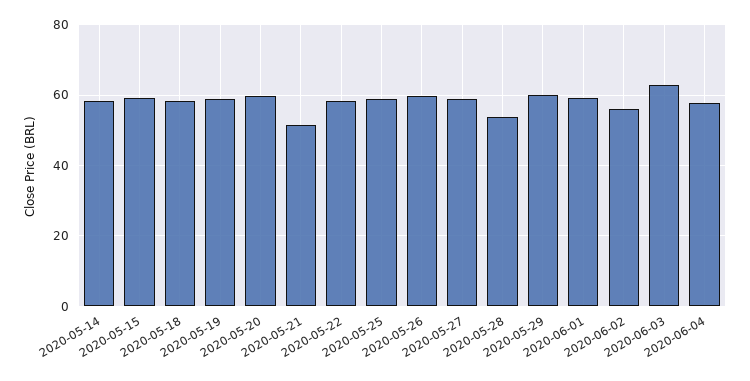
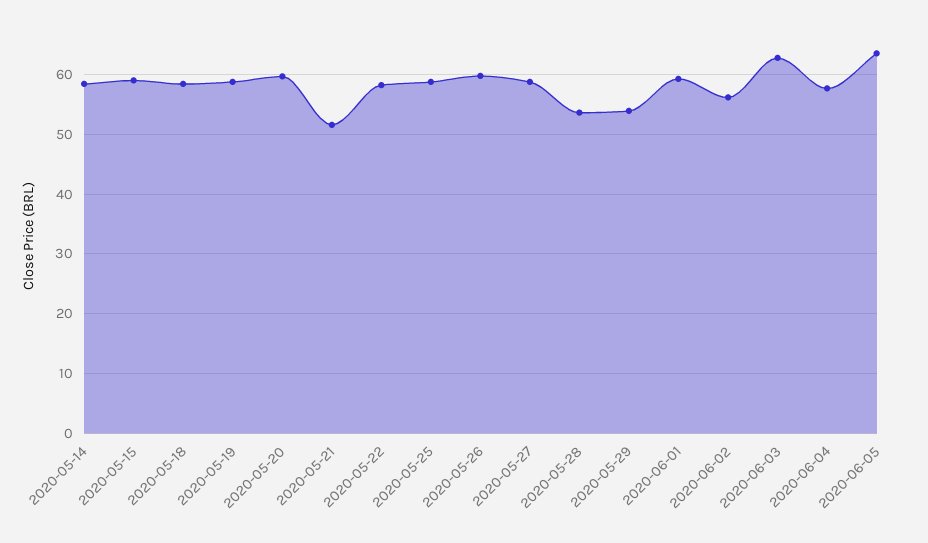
2020-05-29: 60 -> 54
2020-06-05: none -> 64

